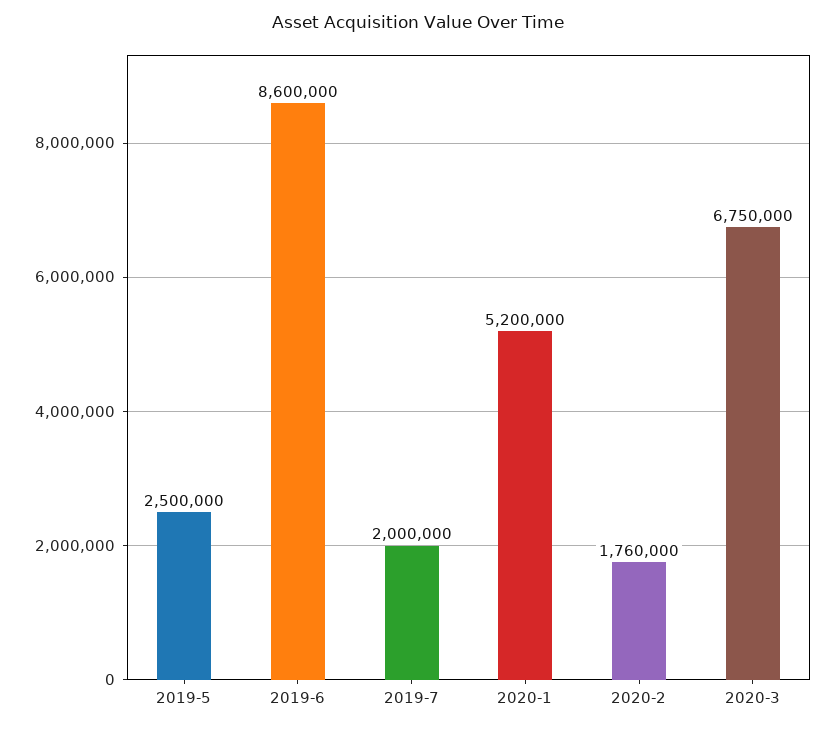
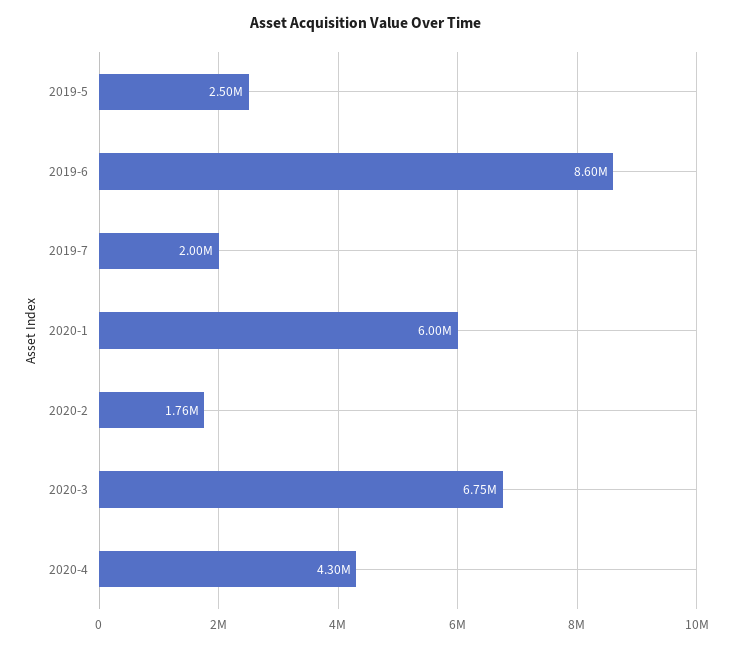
2020-1: 5200000 -> 6000000
2020-4: none -> 4300000

